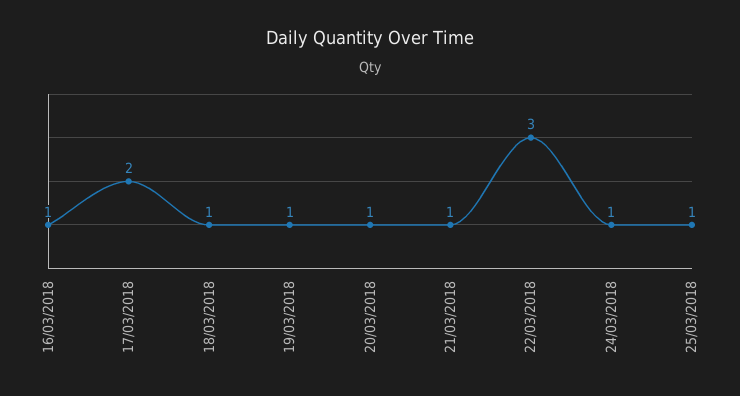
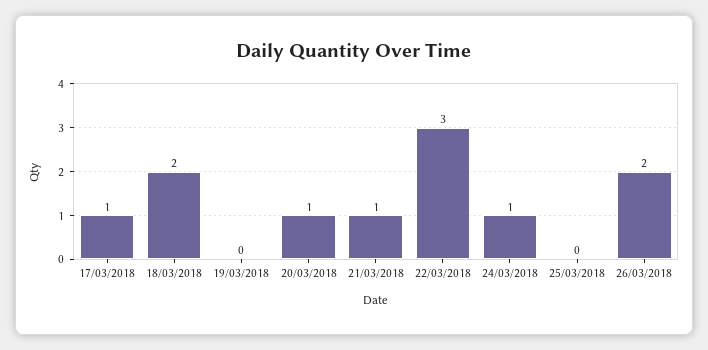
16/03/2018: 1 -> none
17/03/2018: 2 -> 1
18/03/2018: 1 -> 2
19/03/2018: 1 -> 0
25/03/2018: 1 -> 0
26/03/2018: none -> 2

